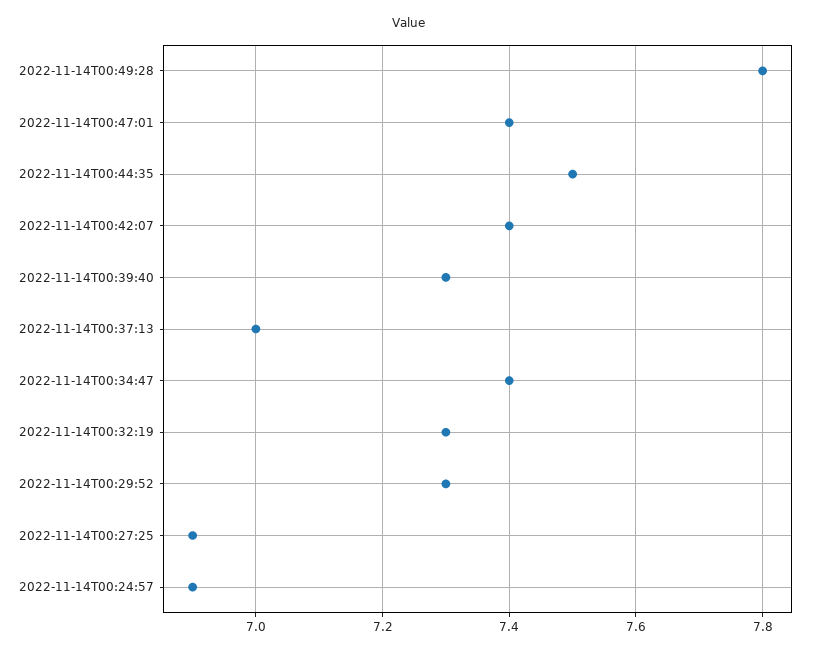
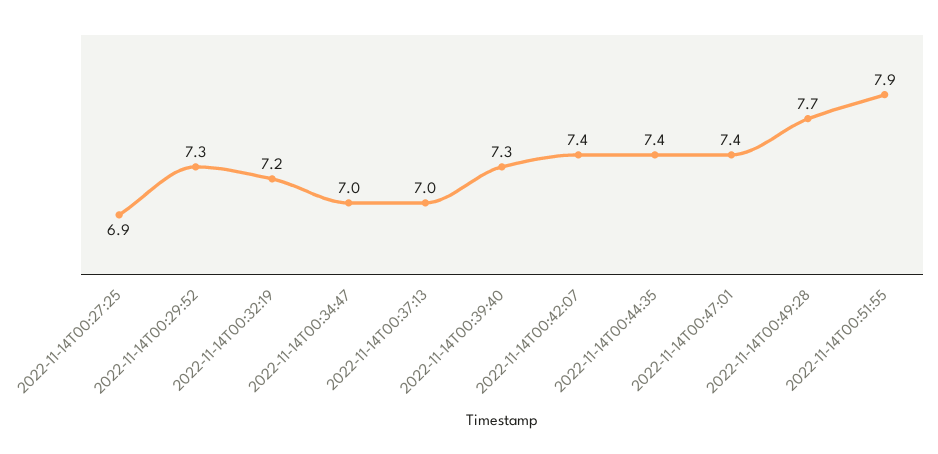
2022-11-14T00:49:28: 7.8 -> 7.7
2022-11-14T00:44:35: 7.5 -> 7.4
2022-11-14T00:34:47: 7.4 -> 7
2022-11-14T00:32:19: 7.3 -> 7.2
2022-11-14T00:24:57: 6.9 -> none
2022-11-14T00:51:55: none -> 7.9

